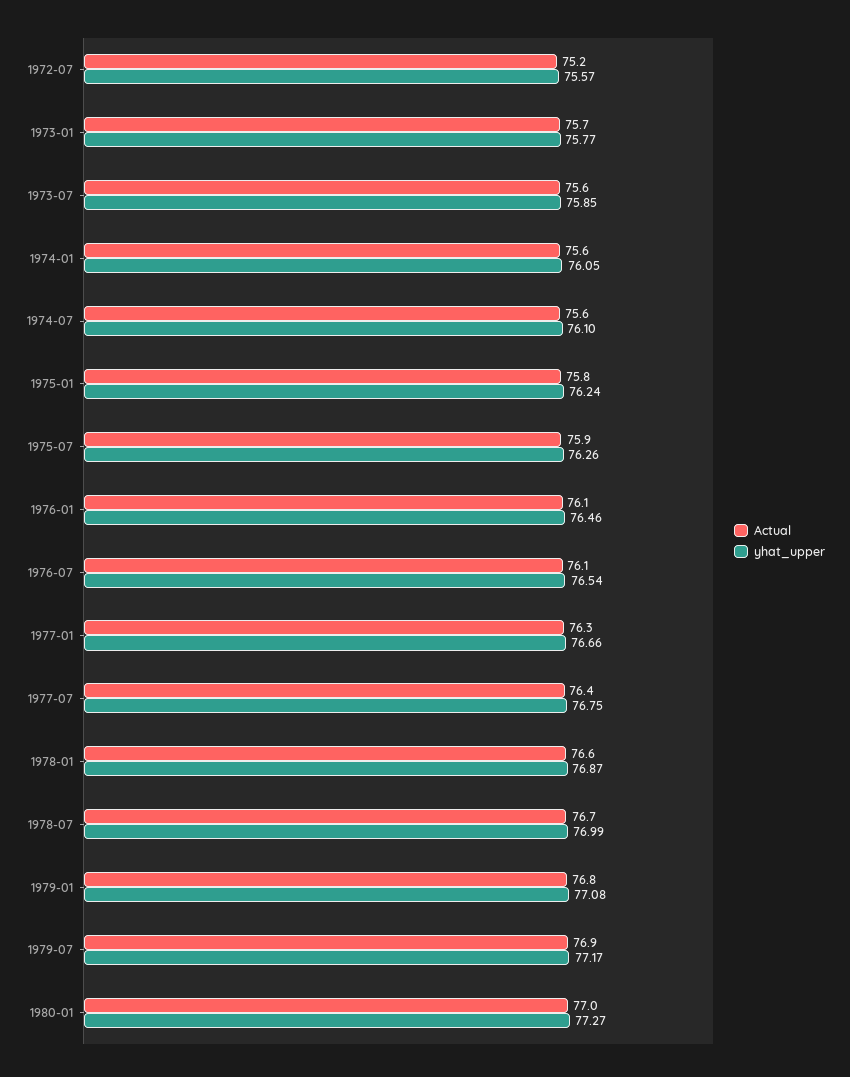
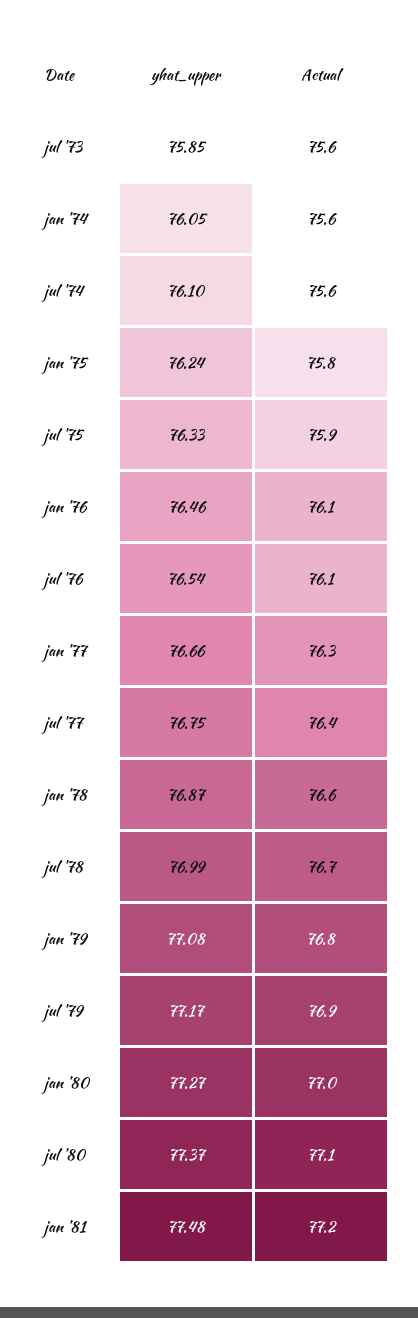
Actual, 1972-07: 75.2 -> none
yhat_upper, 1972-07: 75.57 -> none
Actual, 1973-01: 75.7 -> none
yhat_upper, 1973-01: 75.77 -> none
yhat_upper, 1975-07: 76.26 -> 76.33
yhat_upper, jul '80: none -> 77.37
Actual, jul '80: none -> 77.1
yhat_upper, jan '81: none -> 77.48
Actual, jan '81: none -> 77.2

